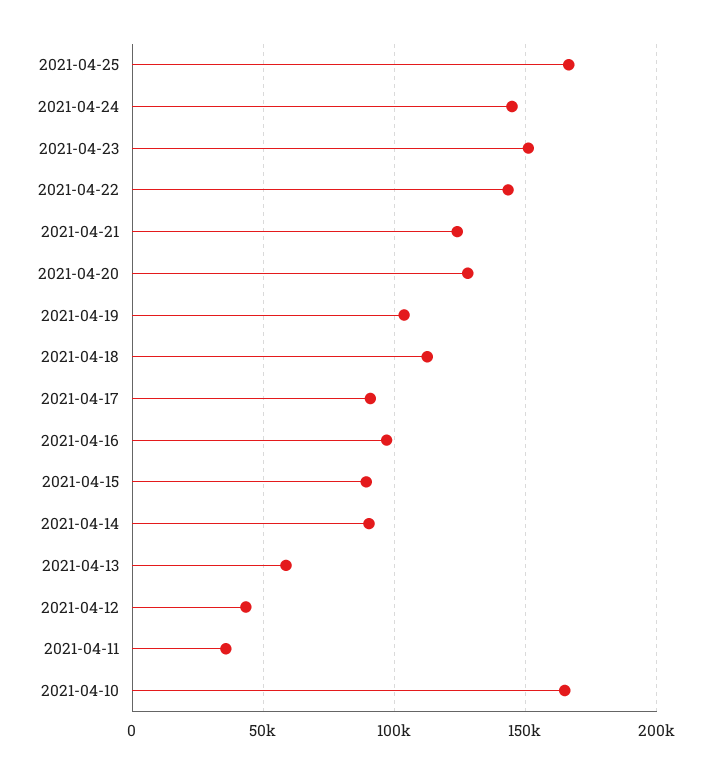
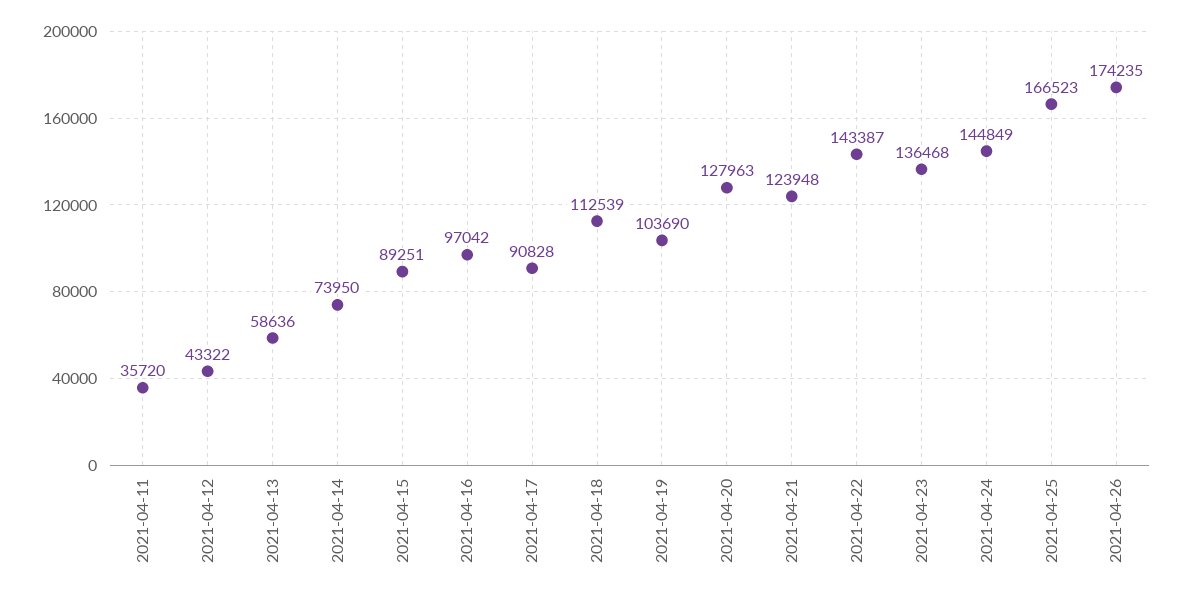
2021-04-23: 150000 -> 136468
2021-04-14: 90000 -> 73950
2021-04-10: 165000 -> none
2021-04-26: none -> 174235

